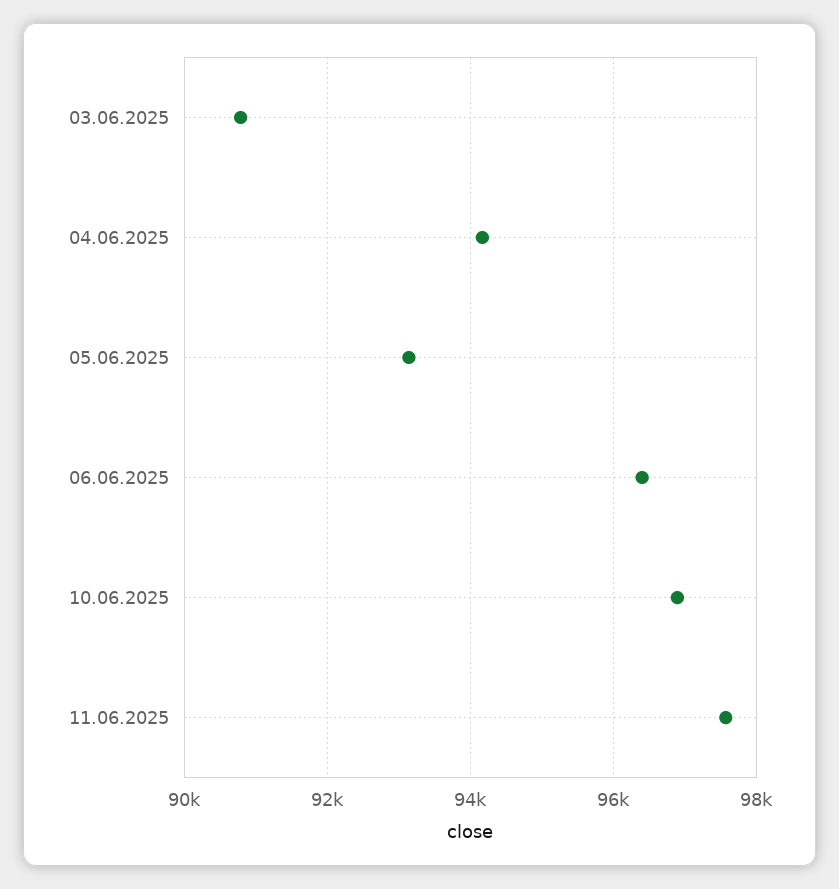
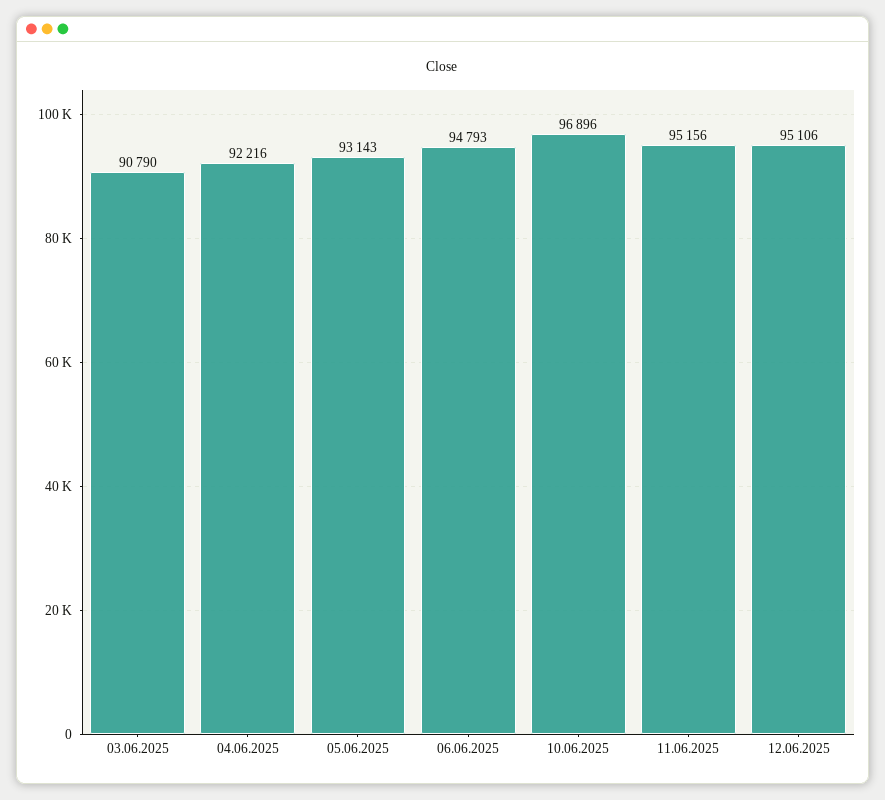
04.06.2025: 94200 -> 92216
06.06.2025: 96400 -> 94793
11.06.2025: 97600 -> 95156
12.06.2025: none -> 95106

